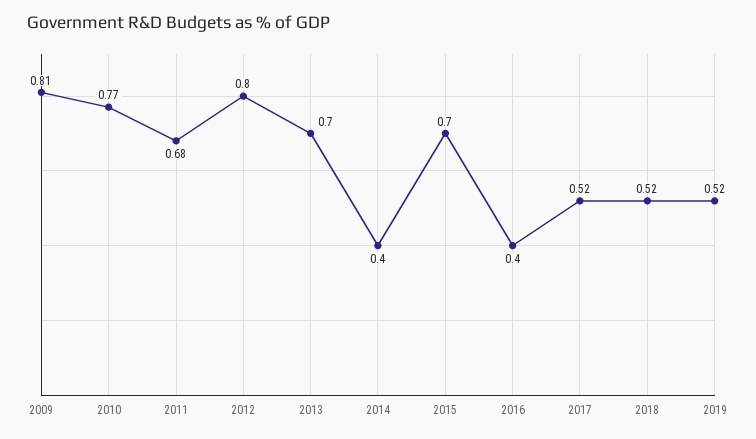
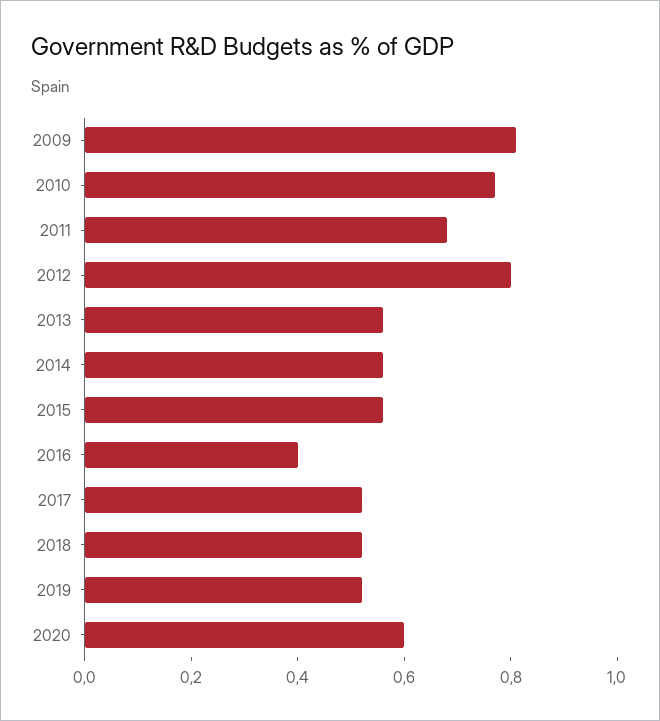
2013: 0.7 -> 0.55
2014: 0.4 -> 0.55
2015: 0.7 -> 0.55
2020: none -> 0.6

